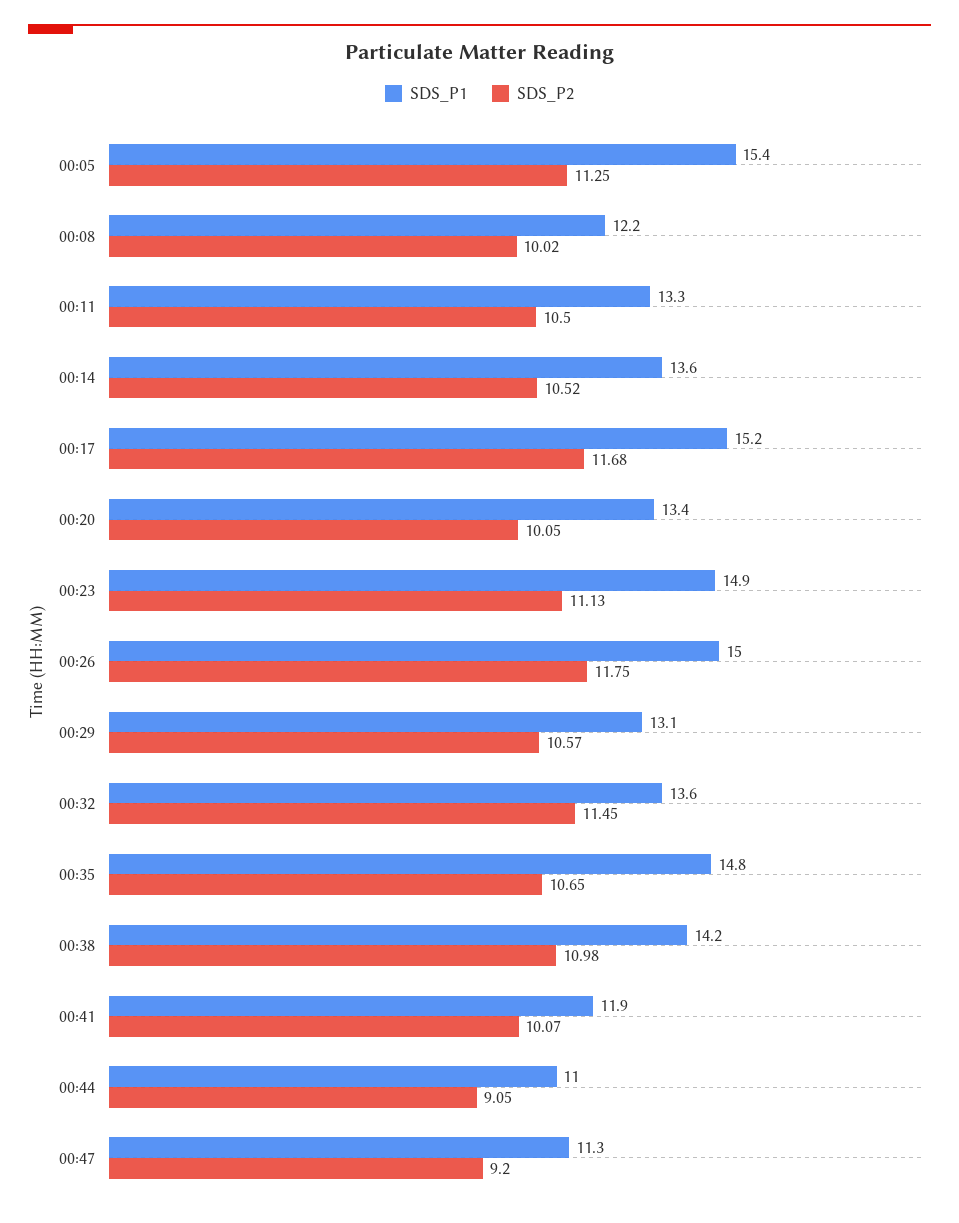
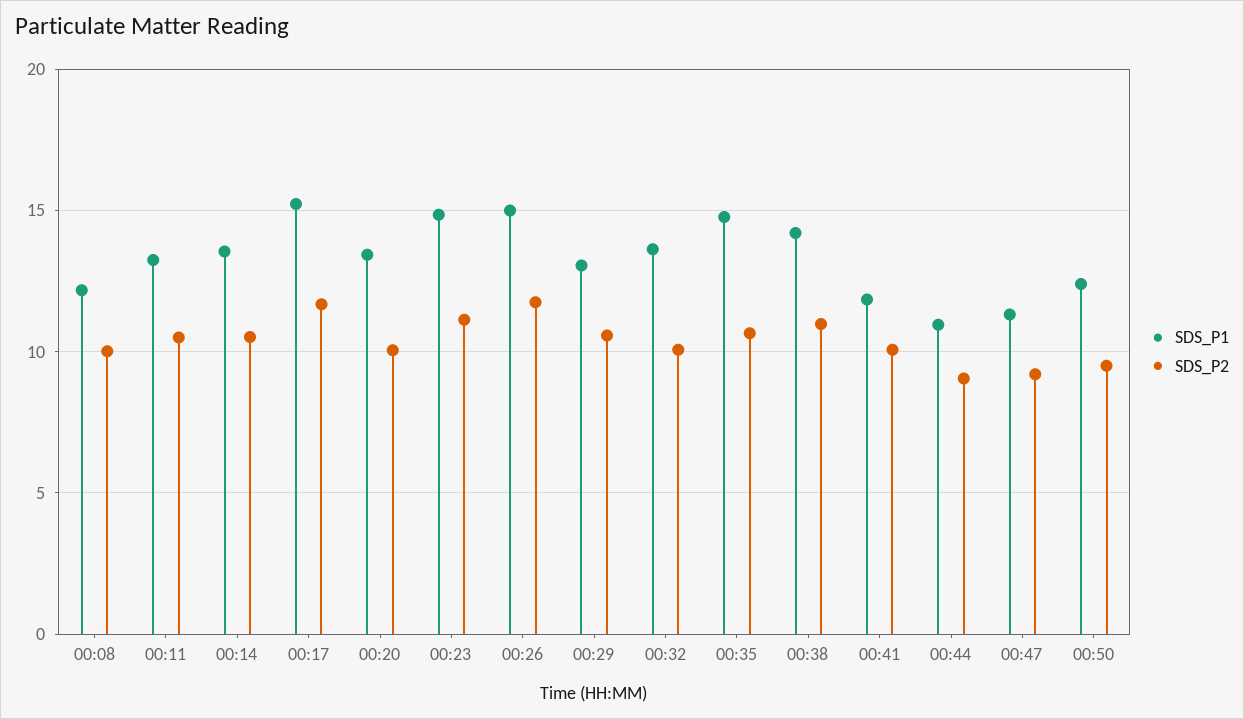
SDS_P1, 00:05: 15.4 -> none
SDS_P2, 00:05: 11.25 -> none
SDS_P2, 00:32: 11.45 -> 10
SDS_P1, 00:50: none -> 12.5
SDS_P2, 00:50: none -> 9.5

